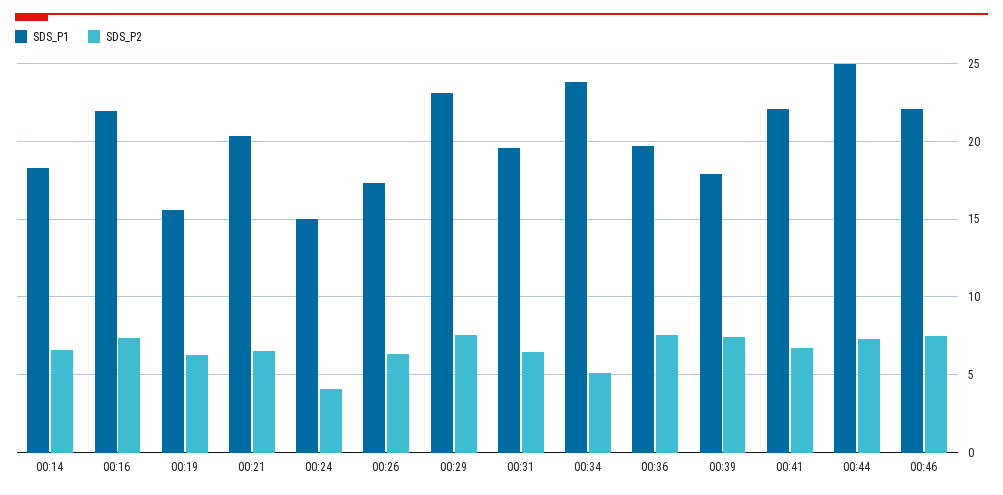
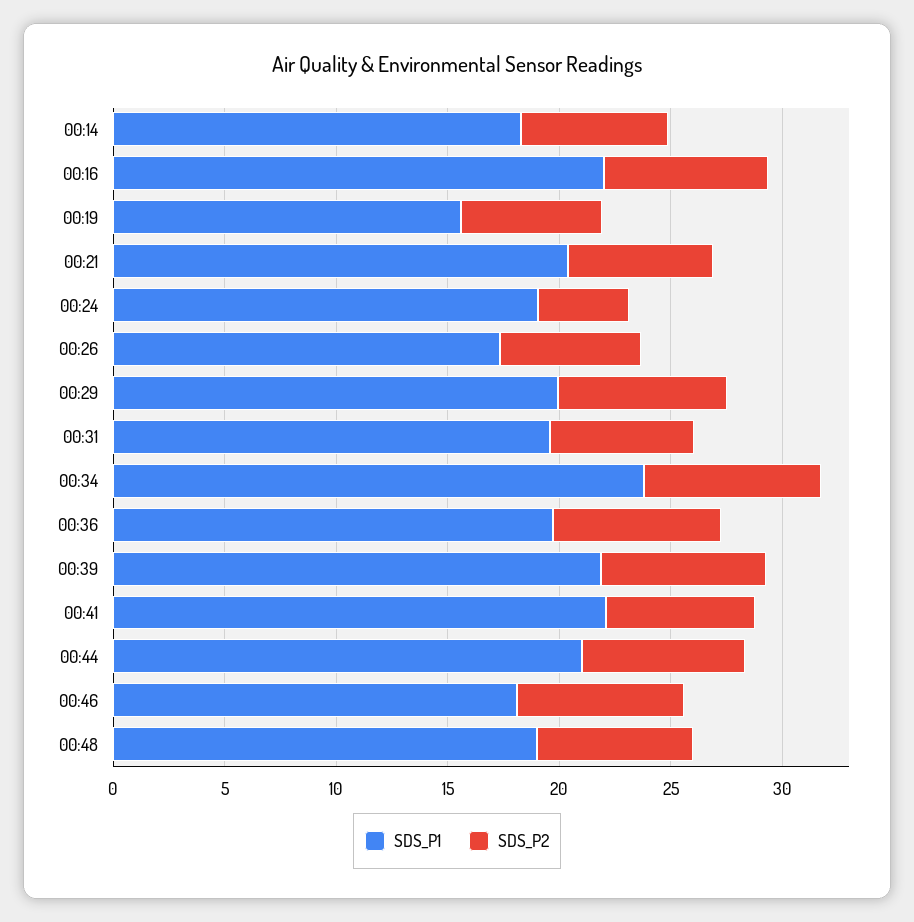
SDS_P1, 00:24: 15 -> 19
SDS_P1, 00:29: 23 -> 20
SDS_P2, 00:34: 5 -> 8
SDS_P1, 00:39: 18 -> 22
SDS_P1, 00:44: 25 -> 21
SDS_P1, 00:46: 22 -> 18
SDS_P1, 00:48: none -> 19
SDS_P2, 00:48: none -> 7

